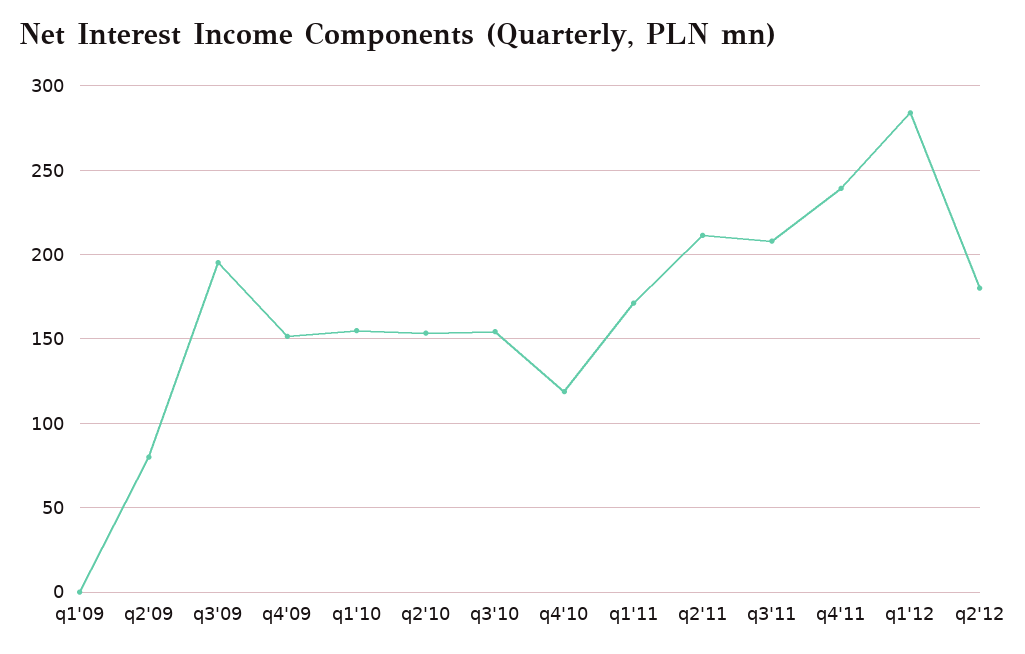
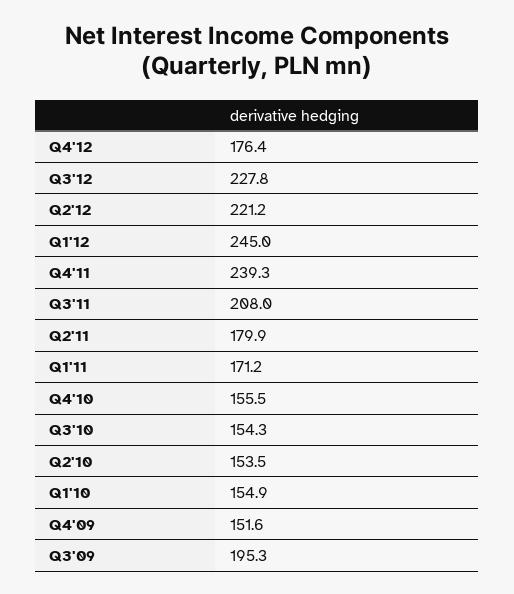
q1'09: 0 -> none
q2'09: 80 -> none
q4'10: 120 -> 155.5
q2'11: 210 -> 179.9
q1'12: 285 -> 245
q2'12: 180 -> 221.2
Q4'12: none -> 176.4
Q3'12: none -> 227.8

